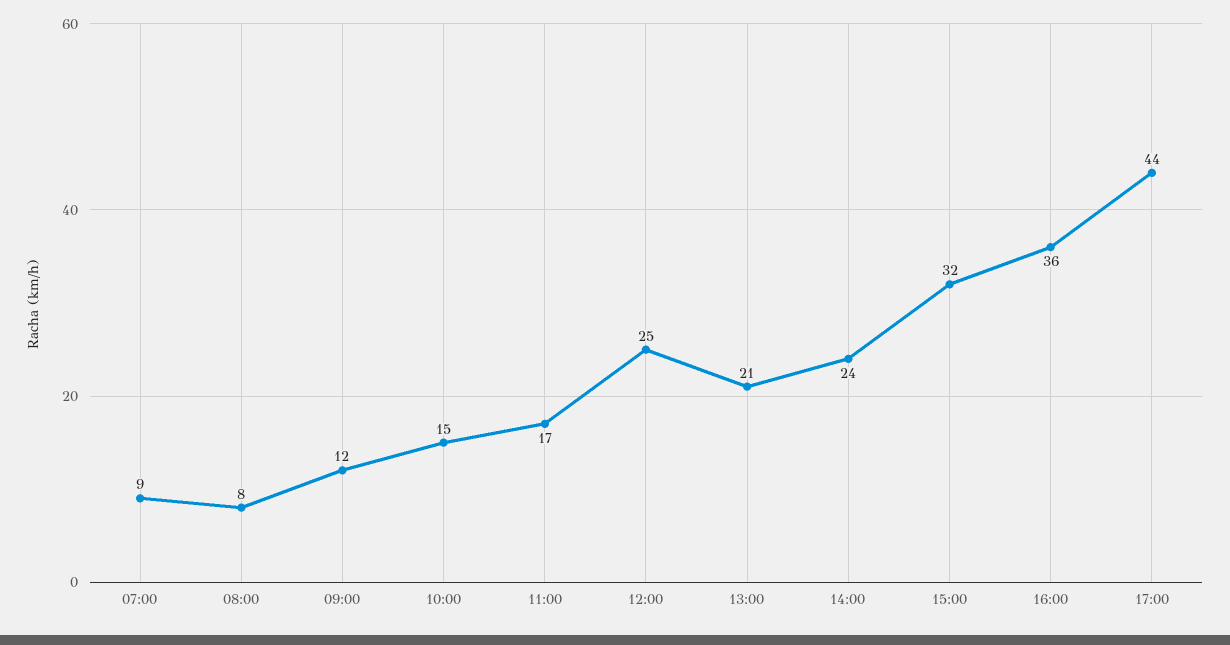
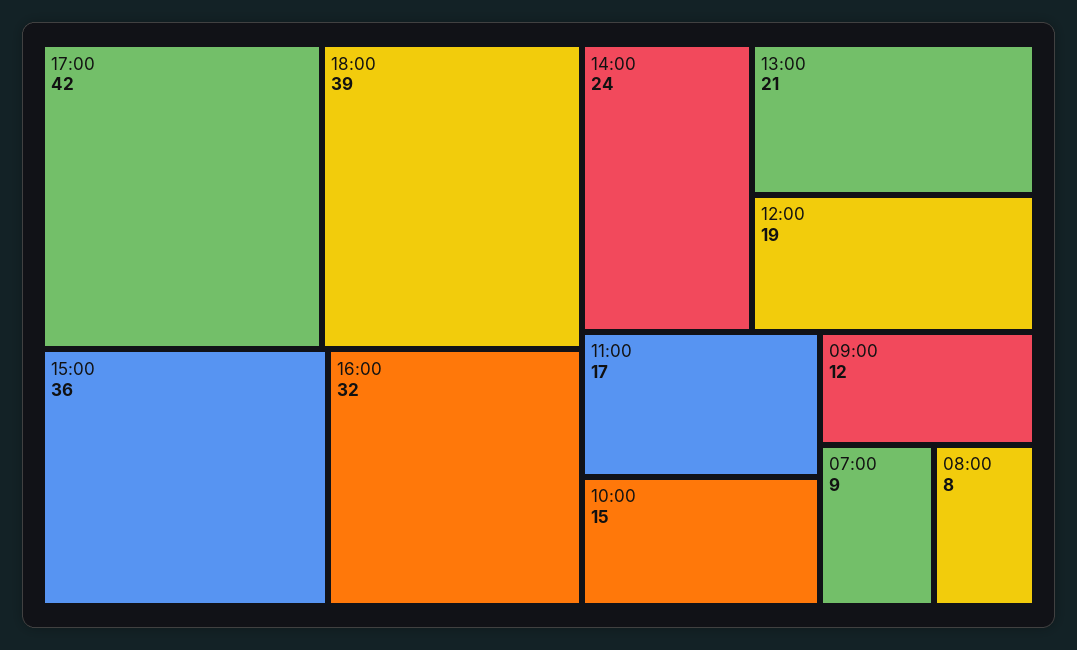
12:00: 25 -> 19
15:00: 32 -> 36
16:00: 36 -> 32
17:00: 44 -> 42
18:00: none -> 39

